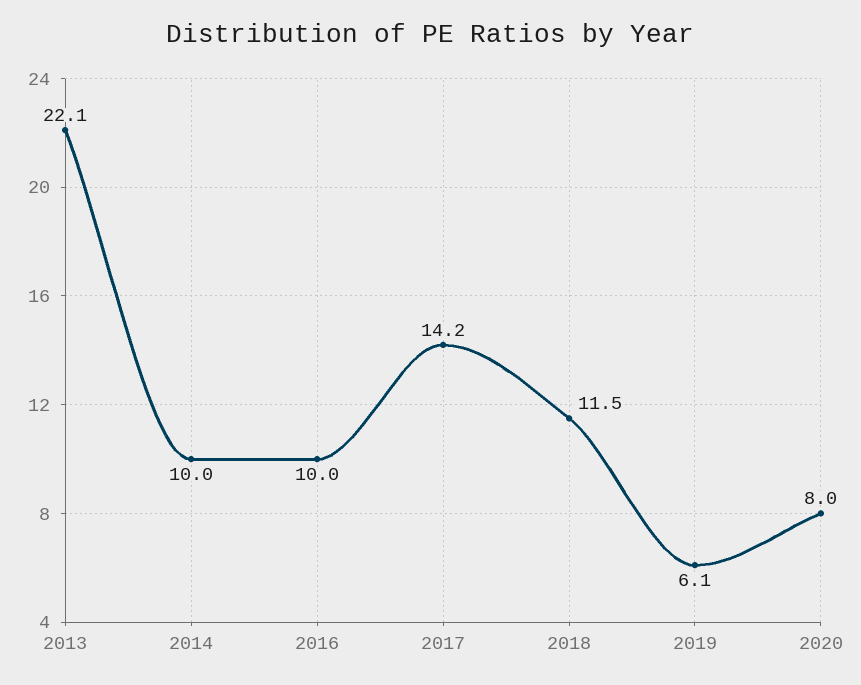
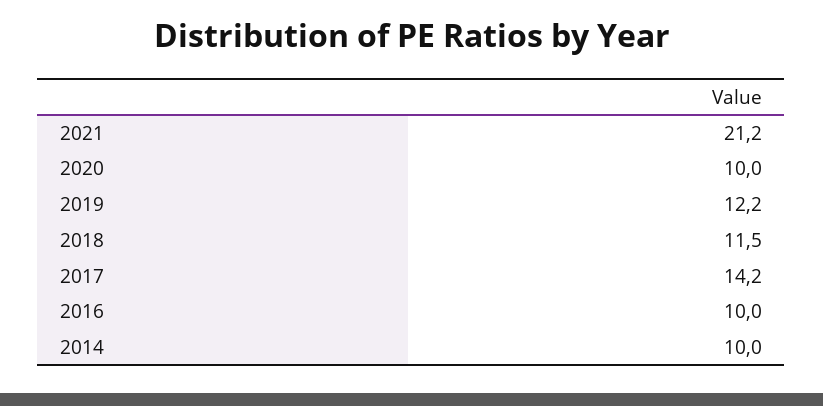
2013: 22.1 -> none
2019: 6.1 -> 12.2
2020: 8 -> 10
2021: none -> 21.2

